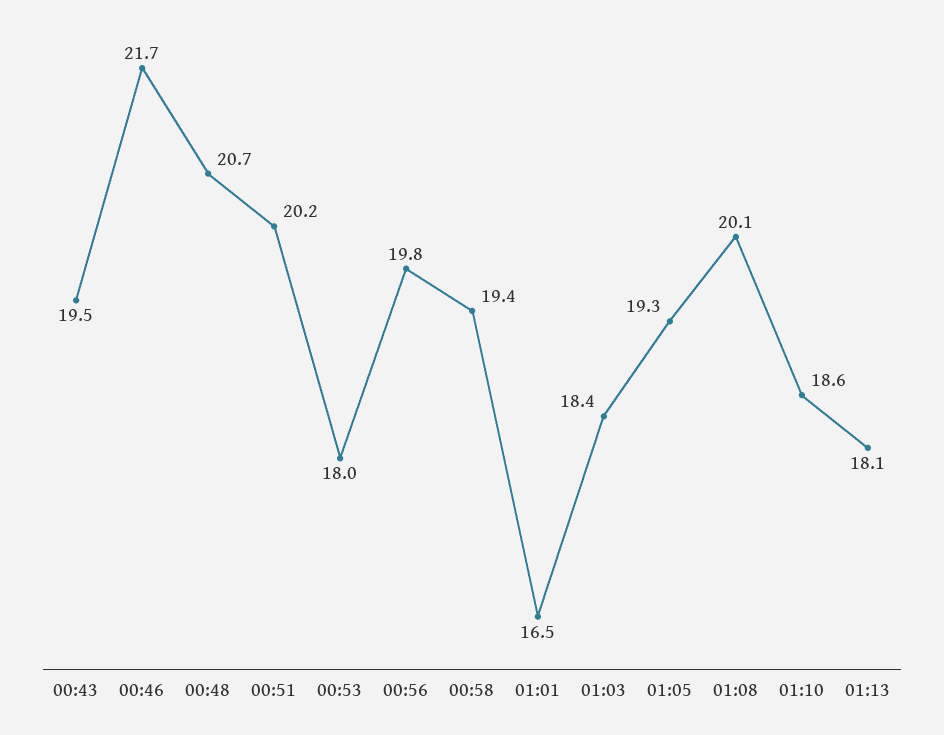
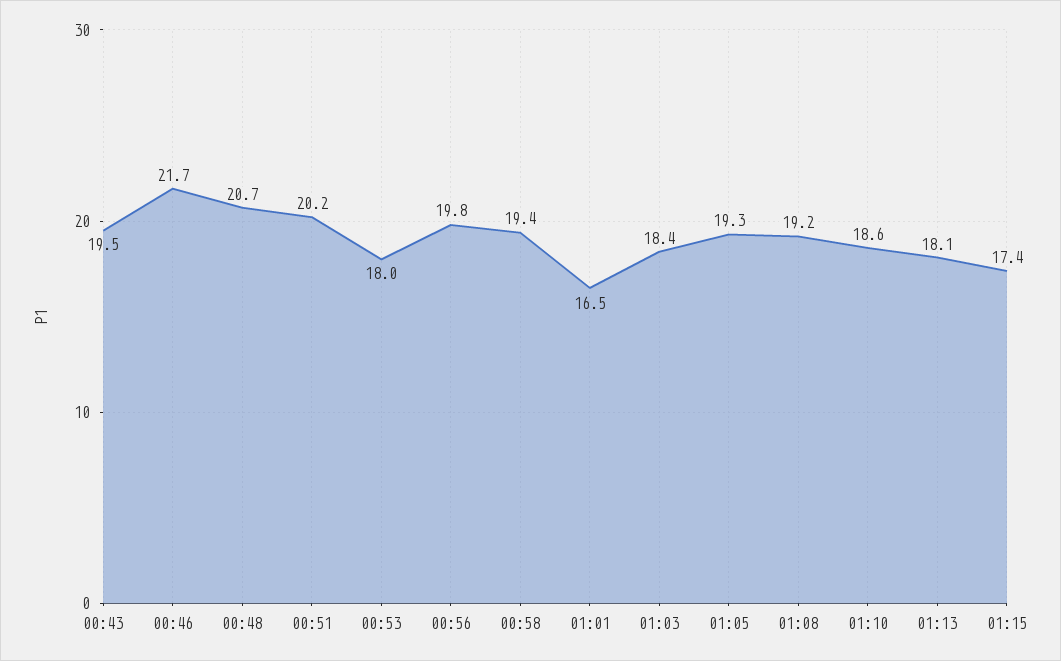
01:08: 20.1 -> 19.2
01:15: none -> 17.4

